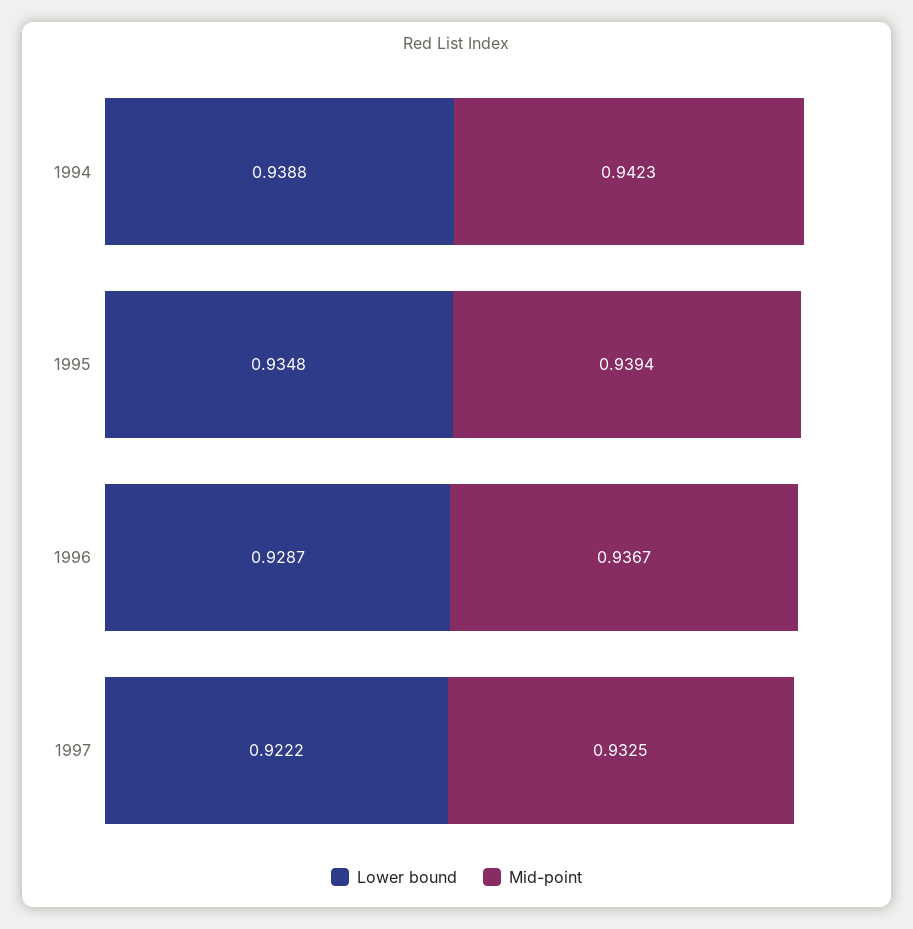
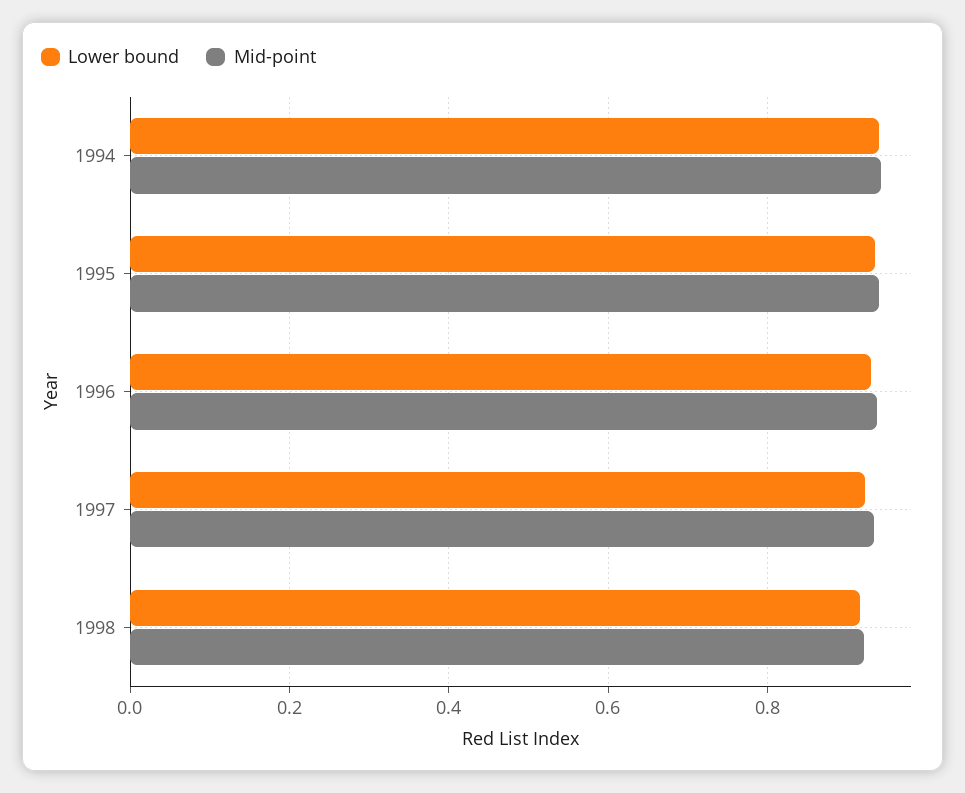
Lower bound, 1998: none -> 0.92
Mid-point, 1998: none -> 0.92

